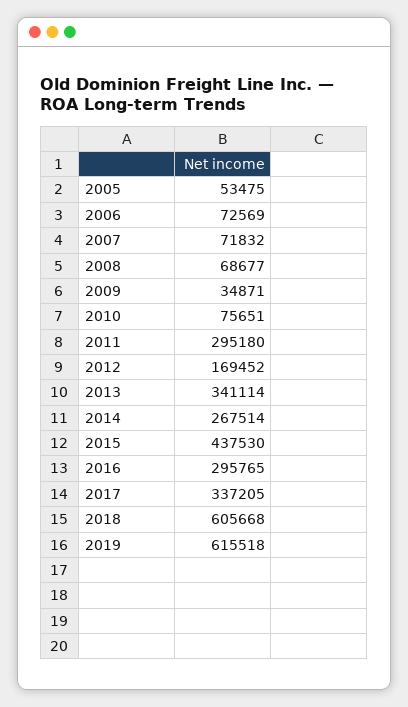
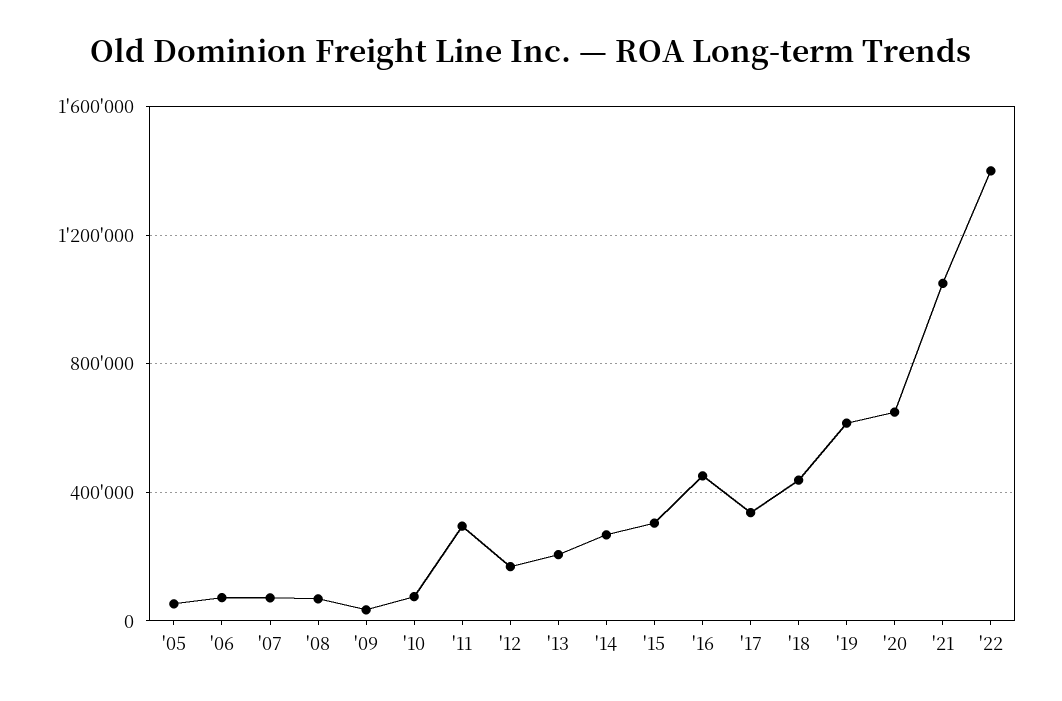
2013: 341114 -> 200000
2015: 437530 -> 300000
2016: 295765 -> 450000
2018: 605668 -> 450000
'20: none -> 650000
'21: none -> 1050000
'22: none -> 1400000

